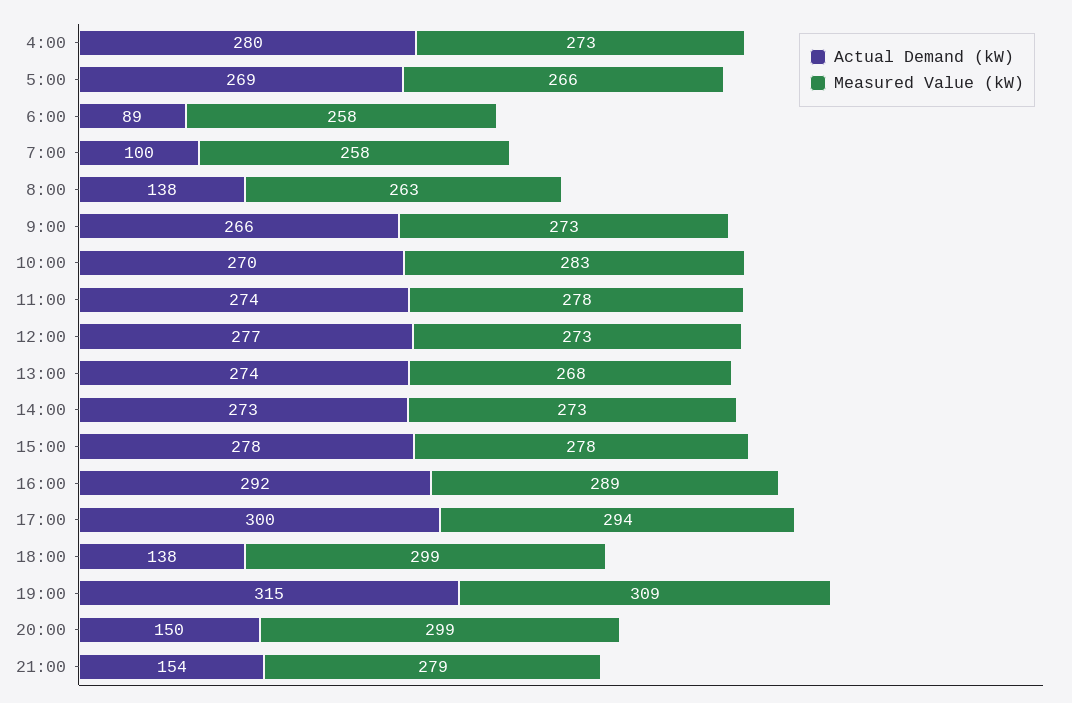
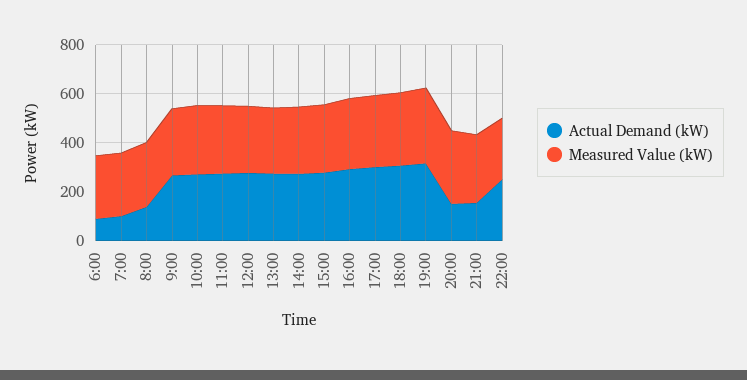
Actual Demand (kW), 4:00: 280 -> none
Measured Value (kW), 4:00: 273 -> none
Actual Demand (kW), 5:00: 269 -> none
Measured Value (kW), 5:00: 266 -> none
Actual Demand (kW), 18:00: 138 -> 300
Actual Demand (kW), 22:00: none -> 250
Measured Value (kW), 22:00: none -> 250

